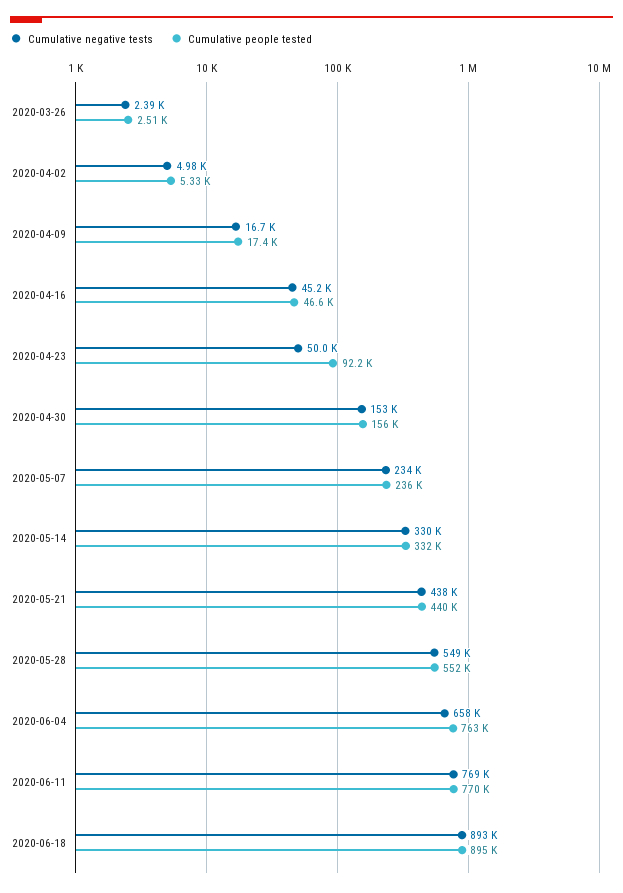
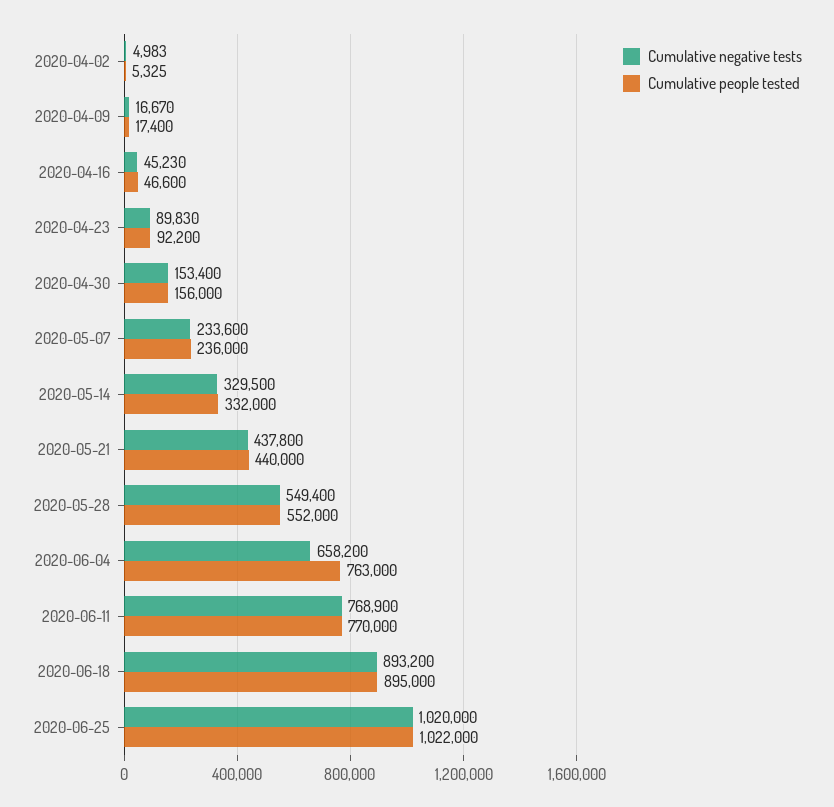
Cumulative negative tests, 2020-03-26: 2390 -> none
Cumulative people tested, 2020-03-26: 2510 -> none
Cumulative negative tests, 2020-04-23: 50000 -> 89830
Cumulative negative tests, 2020-06-25: none -> 1020000
Cumulative people tested, 2020-06-25: none -> 1022000

